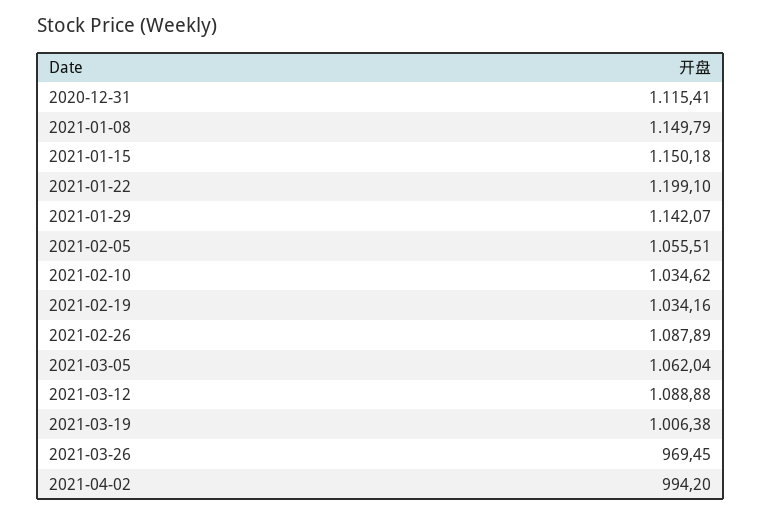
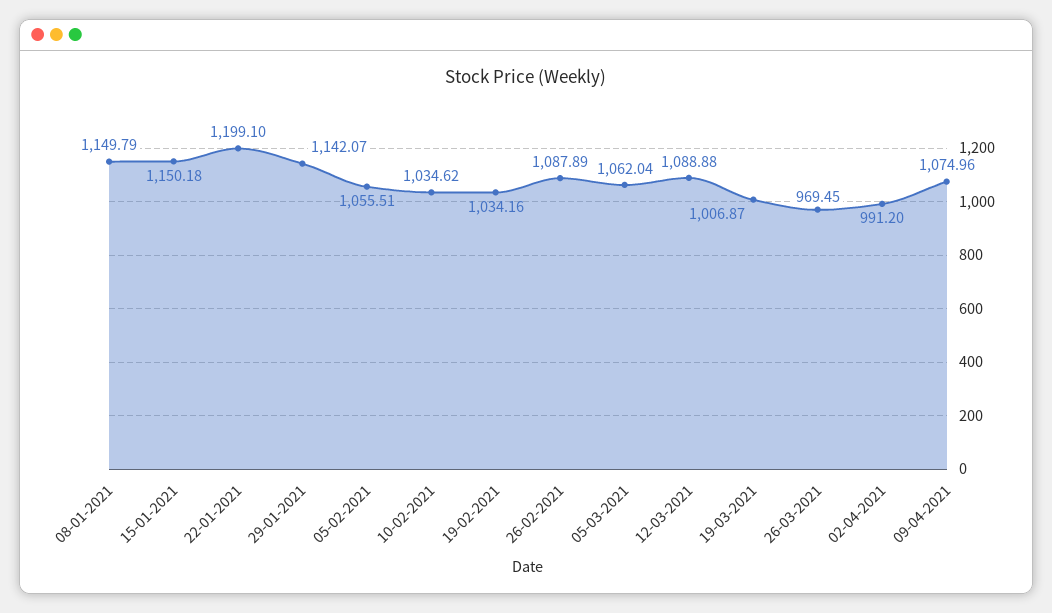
2020-12-31: 1115.41 -> none
2021-03-19: 1006.38 -> 1006.87
2021-04-02: 994.2 -> 991.2
09-04-2021: none -> 1074.96

